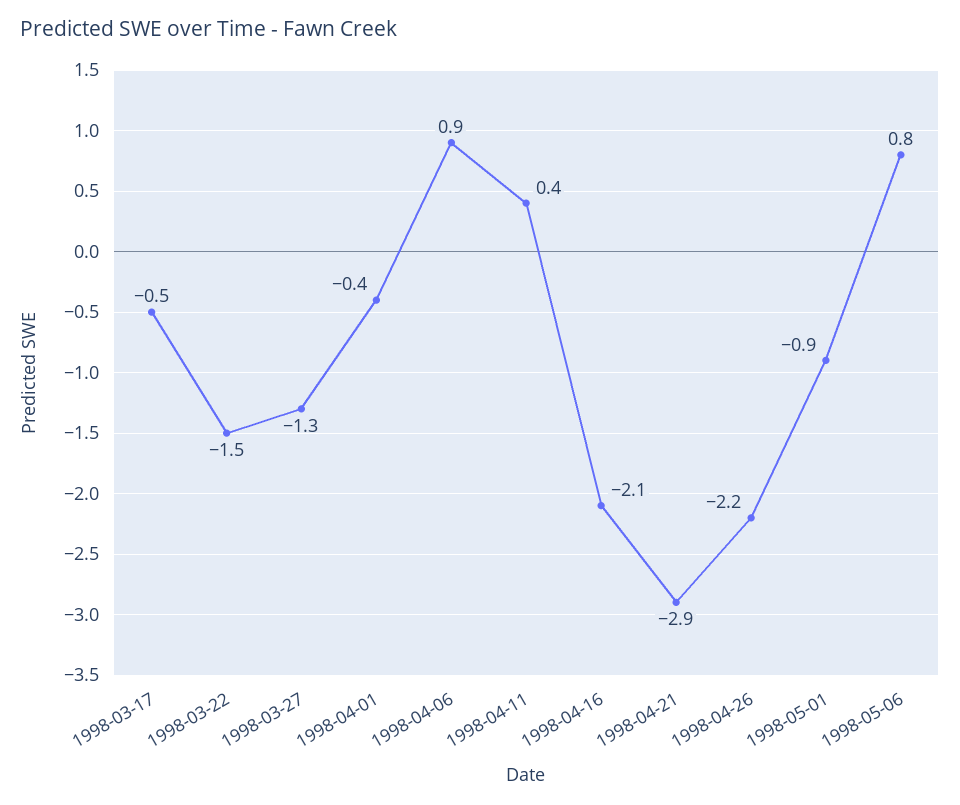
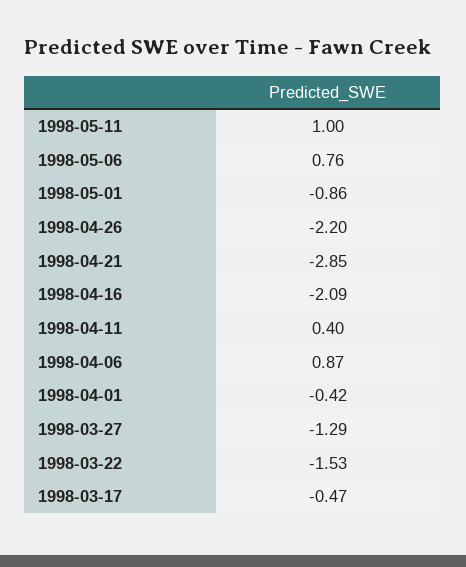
1998-05-11: none -> 1

